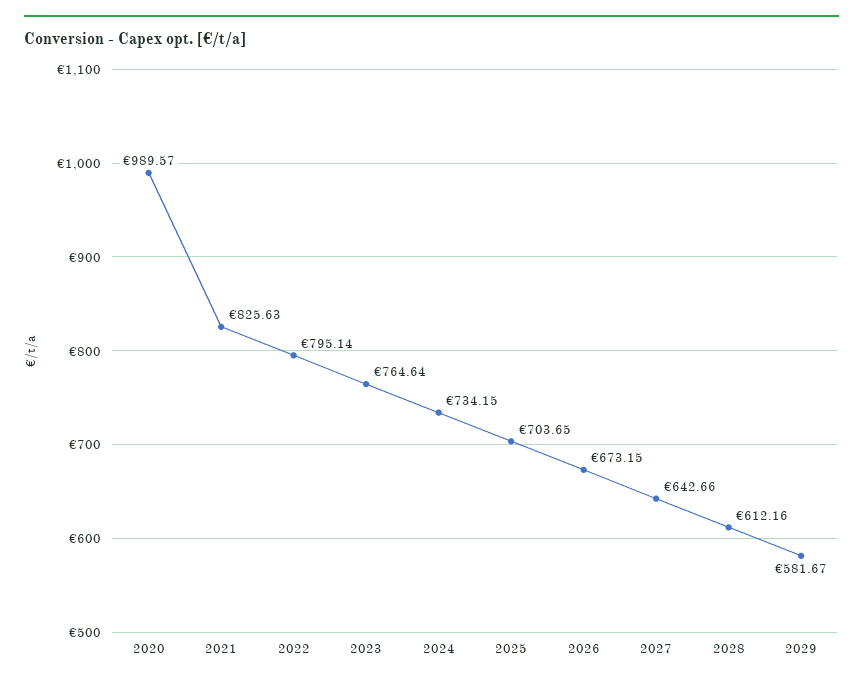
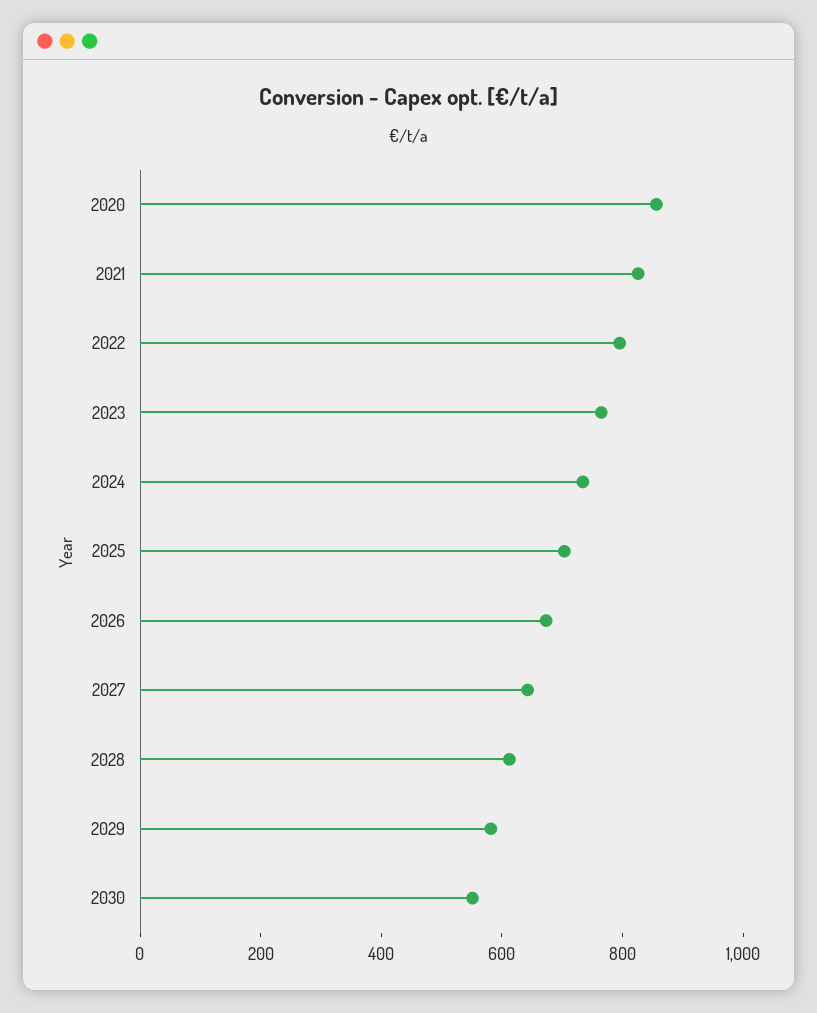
2020: 989.57 -> 850
2030: none -> 550

